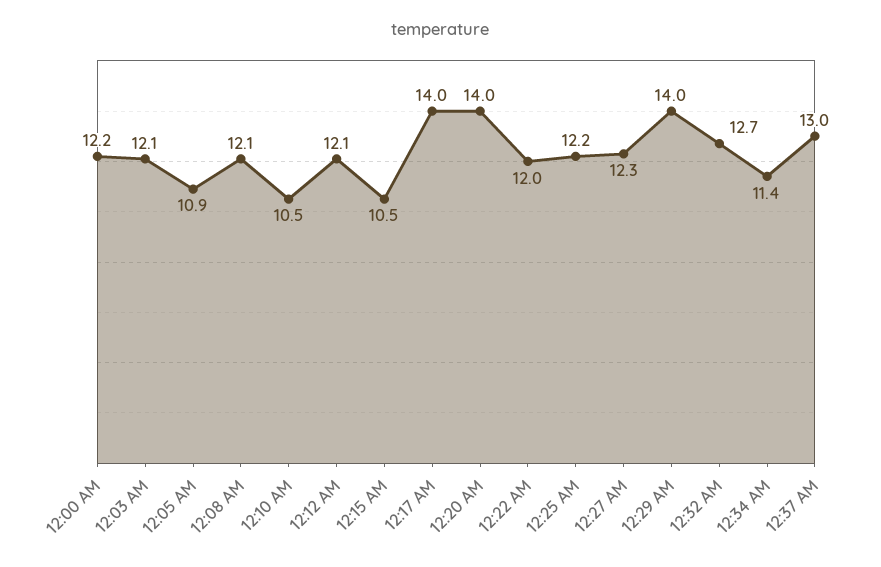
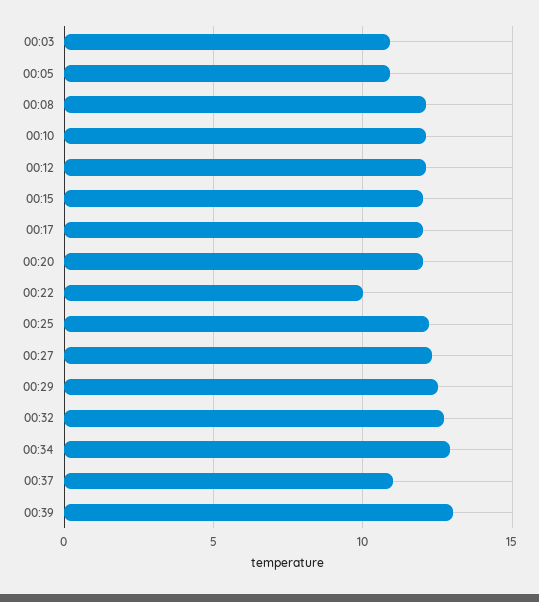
12:00 AM: 12.2 -> none
12:03 AM: 12.1 -> 11
12:10 AM: 10.5 -> 12
12:15 AM: 10.5 -> 12
12:17 AM: 14 -> 12
12:20 AM: 14 -> 12
12:22 AM: 12 -> 10
12:29 AM: 14 -> 12.5
12:34 AM: 11.4 -> 13
12:37 AM: 13 -> 11
00:39: none -> 13

